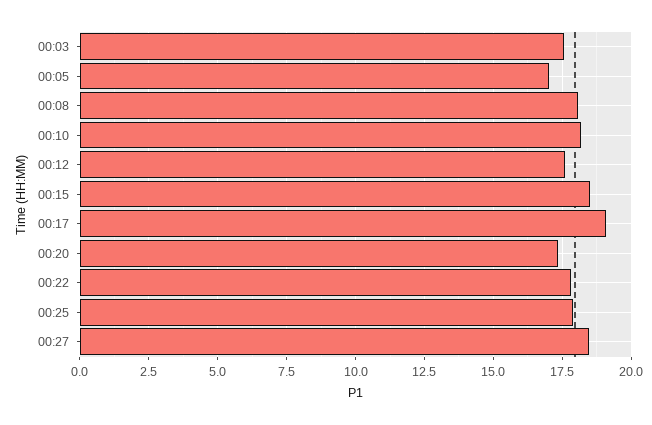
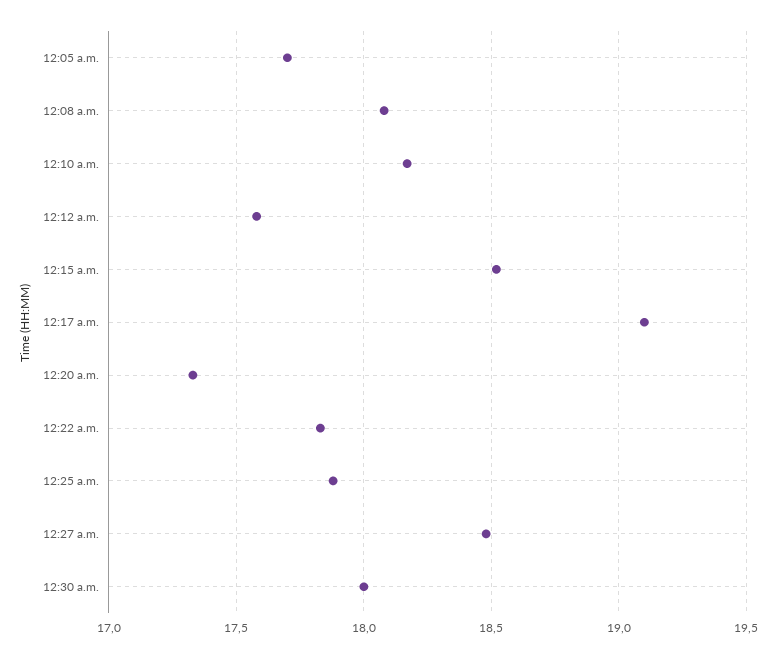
00:03: 17.5 -> none
00:05: 17 -> 17.7
12:30 a.m.: none -> 18

